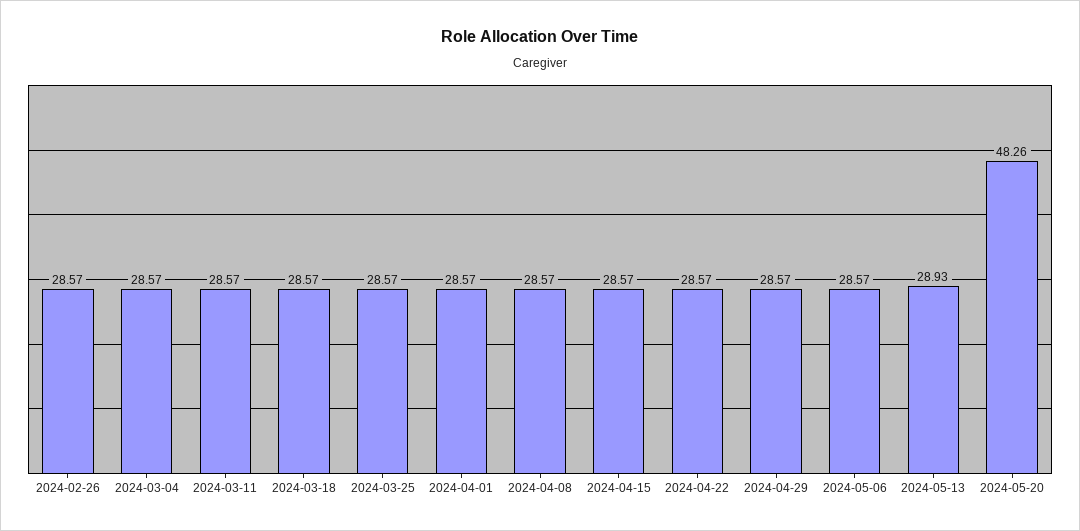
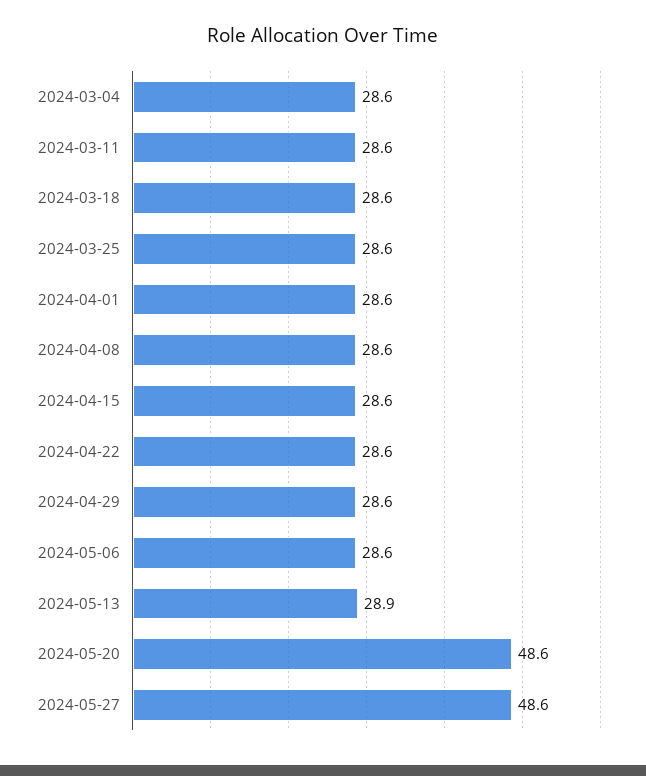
2024-02-26: 28.57 -> none
2024-05-20: 48.26 -> 48.6
2024-05-27: none -> 48.6

